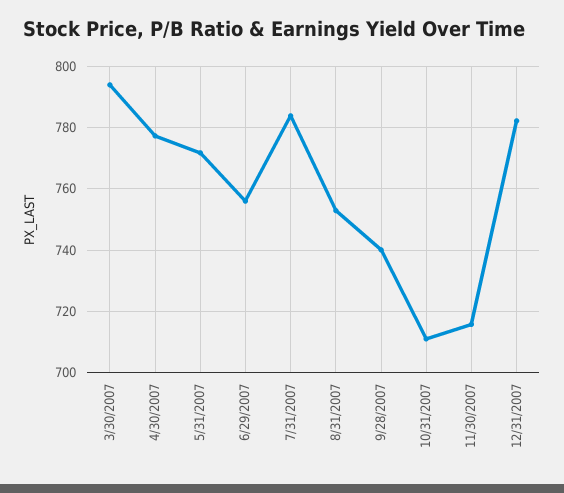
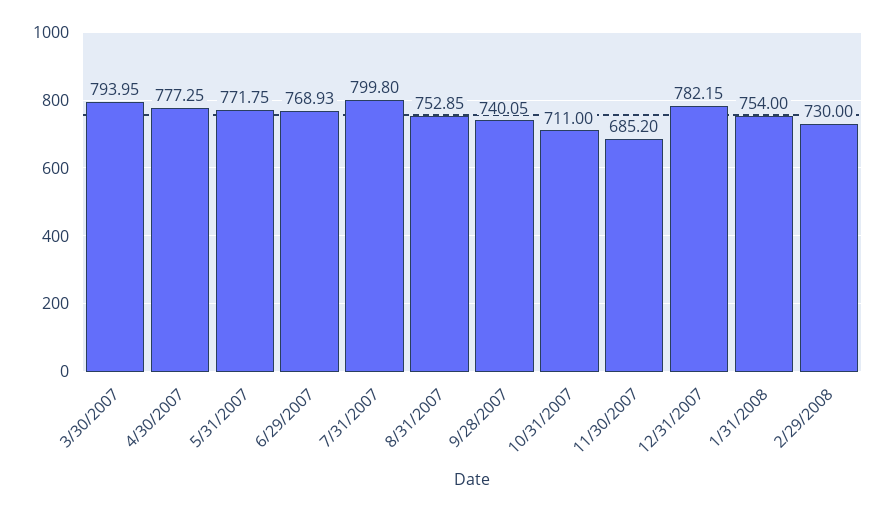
6/29/2007: 756 -> 768.93
7/31/2007: 784 -> 799.8
11/30/2007: 716 -> 685.2
1/31/2008: none -> 754
2/29/2008: none -> 730

